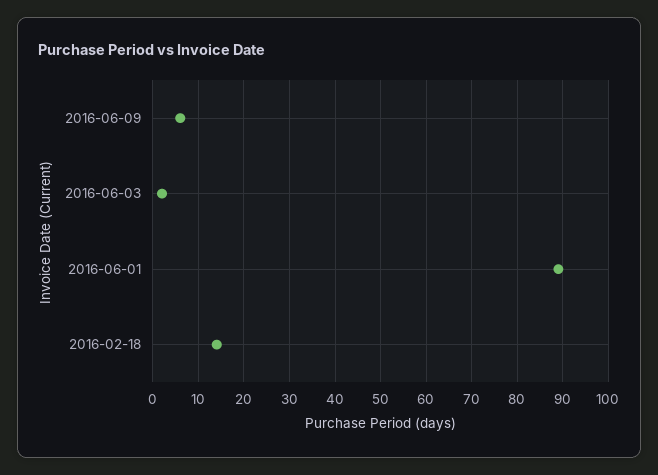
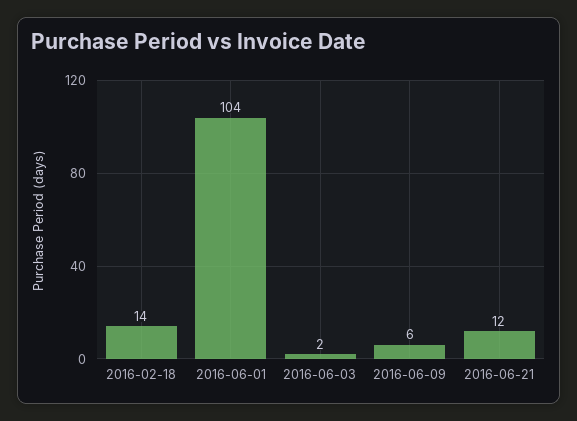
2016-06-01: 90 -> 104
2016-06-21: none -> 12

